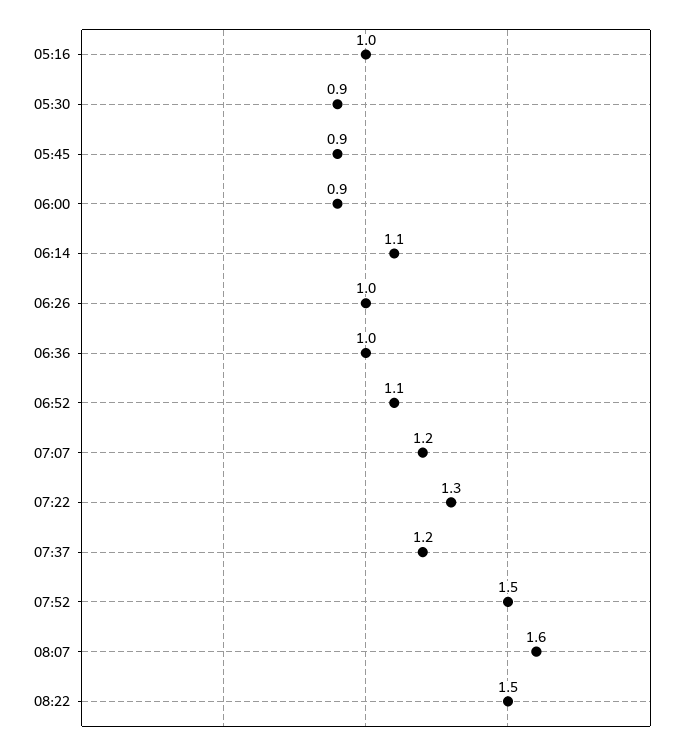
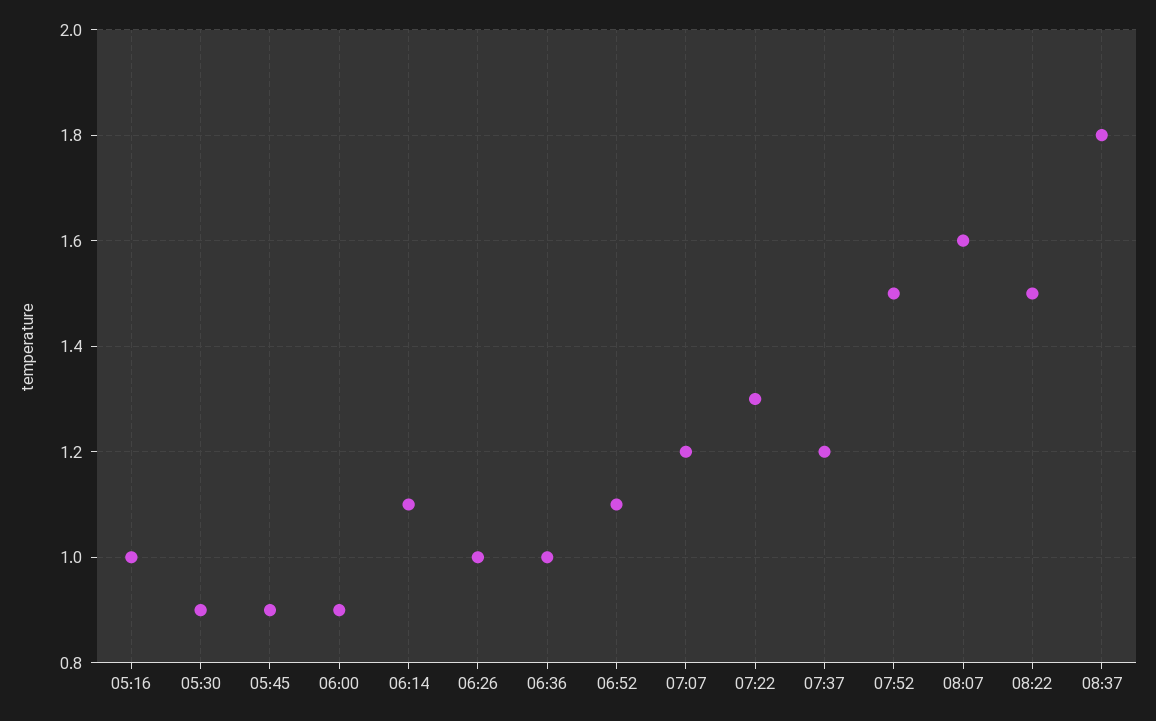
08:37: none -> 1.8

